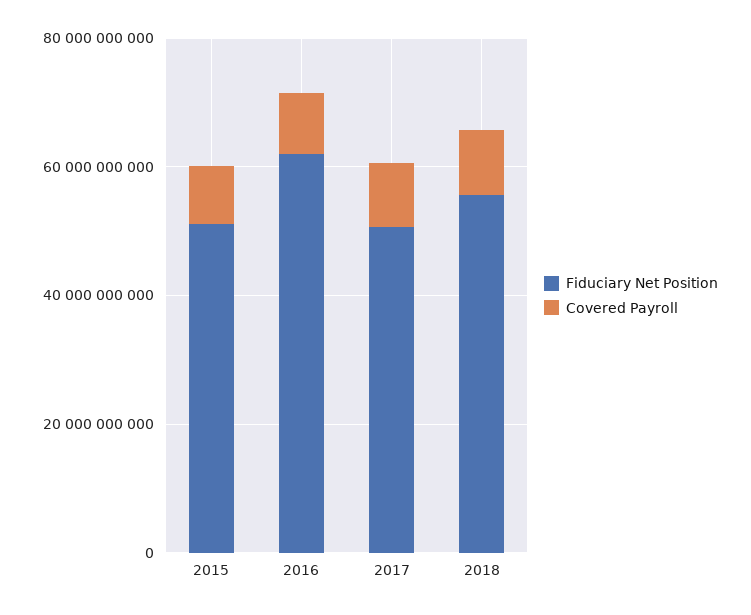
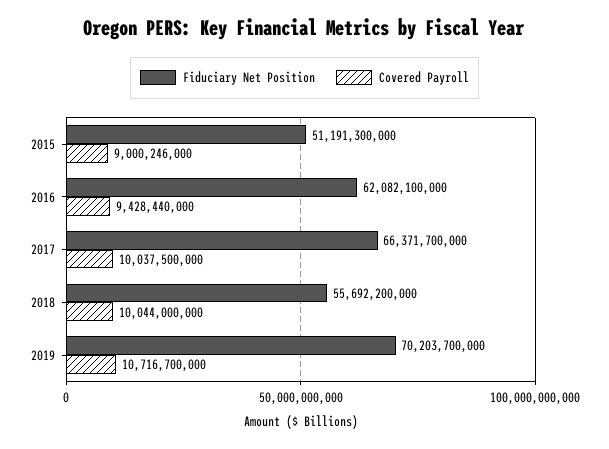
Fiduciary Net Position, 2017: 50000000000 -> 66371700000
Fiduciary Net Position, 2019: none -> 70203700000
Covered Payroll, 2019: none -> 10716700000

